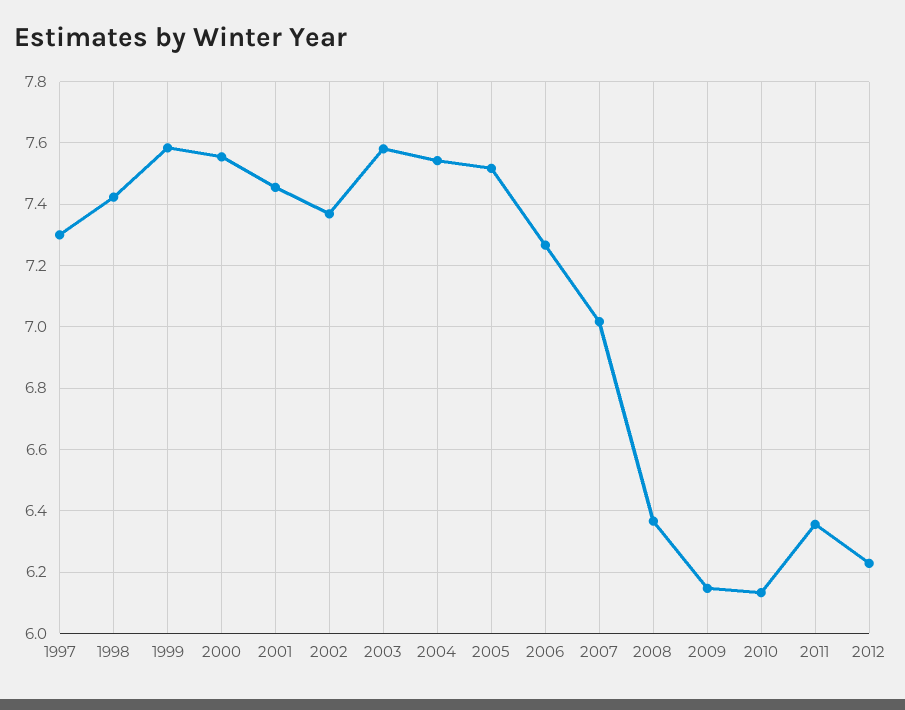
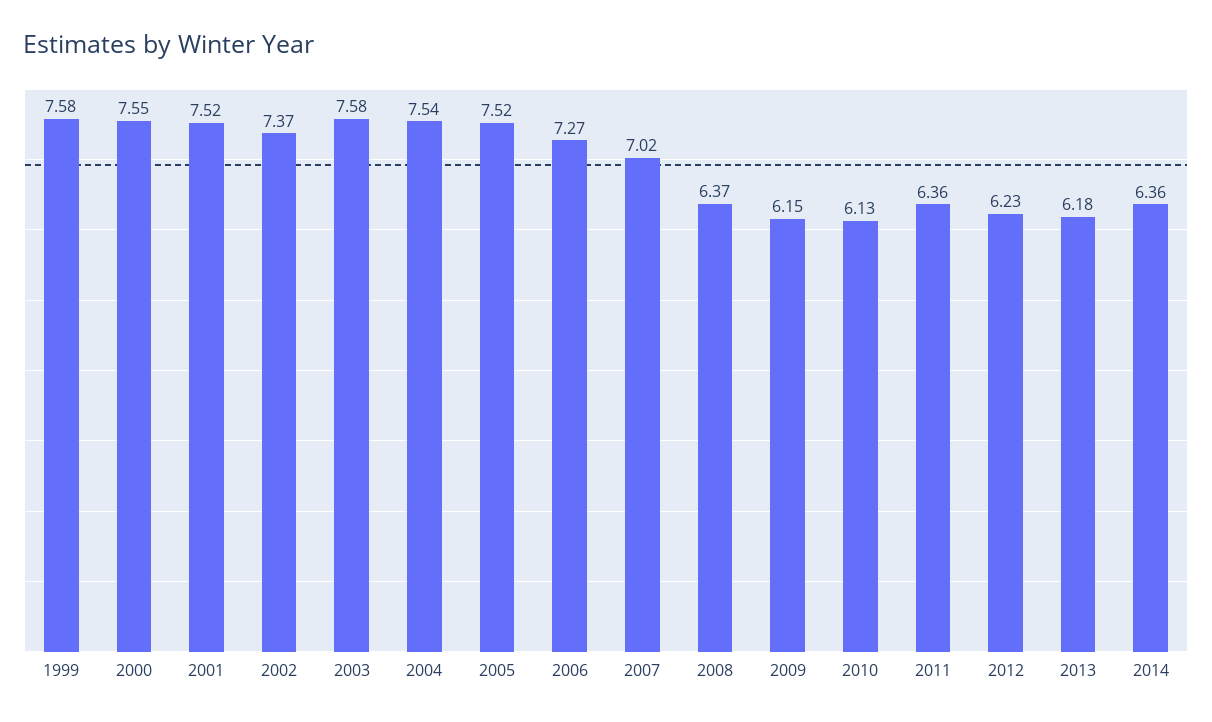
1997: 7.3 -> none
1998: 7.42 -> none
2001: 7.46 -> 7.52
2013: none -> 6.18
2014: none -> 6.36

